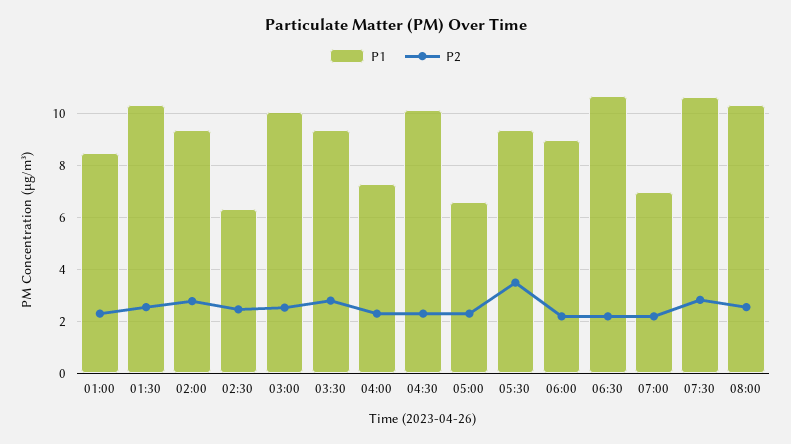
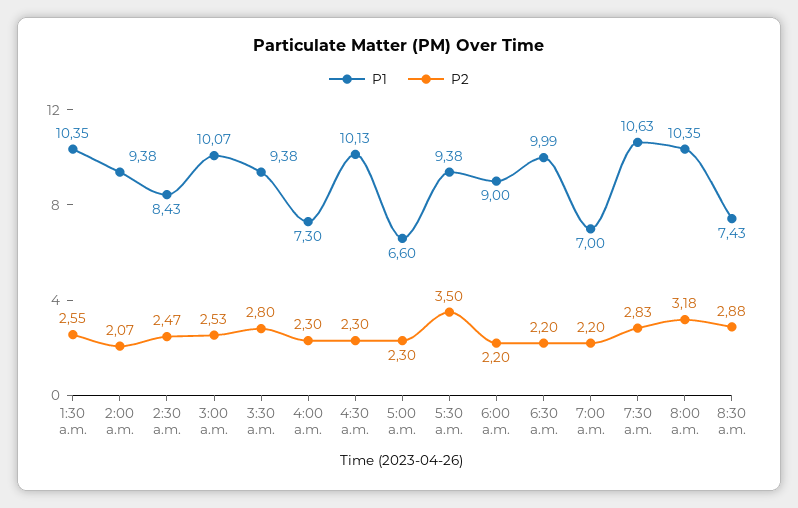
P1, 01:00: 8.5 -> none
P2, 01:00: 2.25 -> none
P2, 02:00: 2.75 -> 2.07
P1, 02:30: 6.25 -> 8.43
P1, 06:30: 10.75 -> 9.99
P2, 08:00: 2.5 -> 3.18
P1, 8:30 a.m.: none -> 7.43
P2, 8:30 a.m.: none -> 2.88

